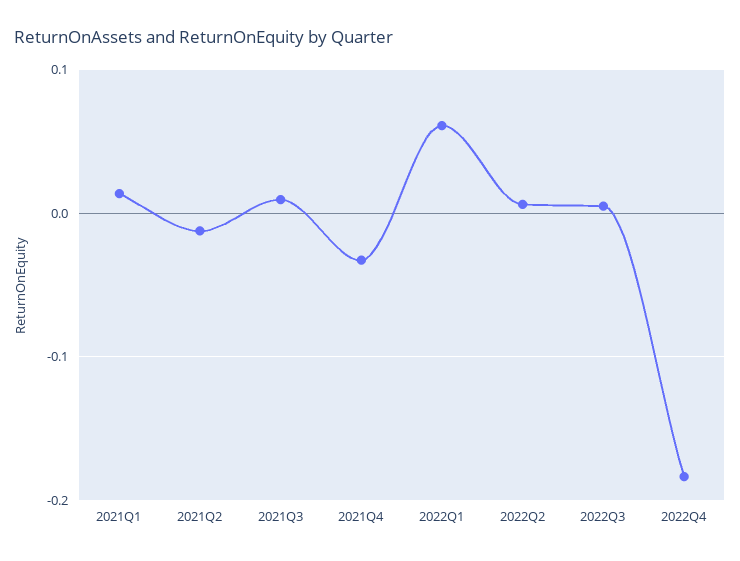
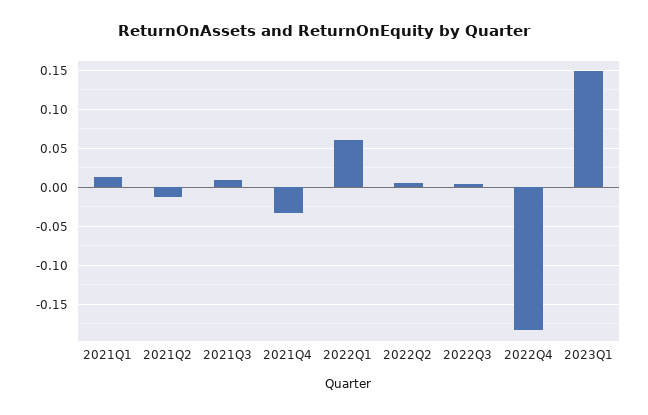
2023Q1: none -> 0.15

